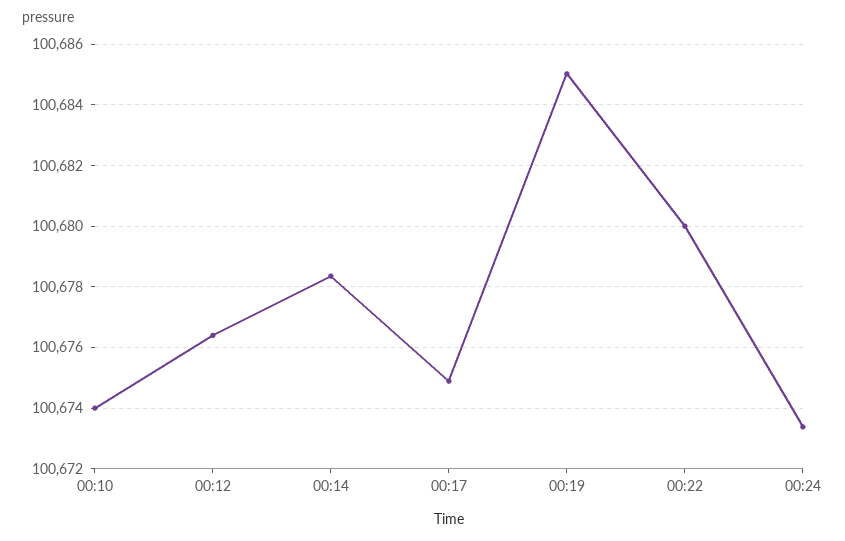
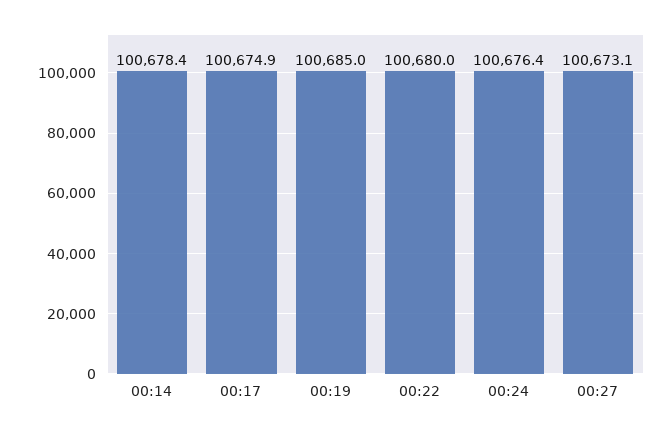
00:10: 100674 -> none
00:12: 100676.4 -> none
00:24: 100673.4 -> 100676.4
00:27: none -> 100673.1

